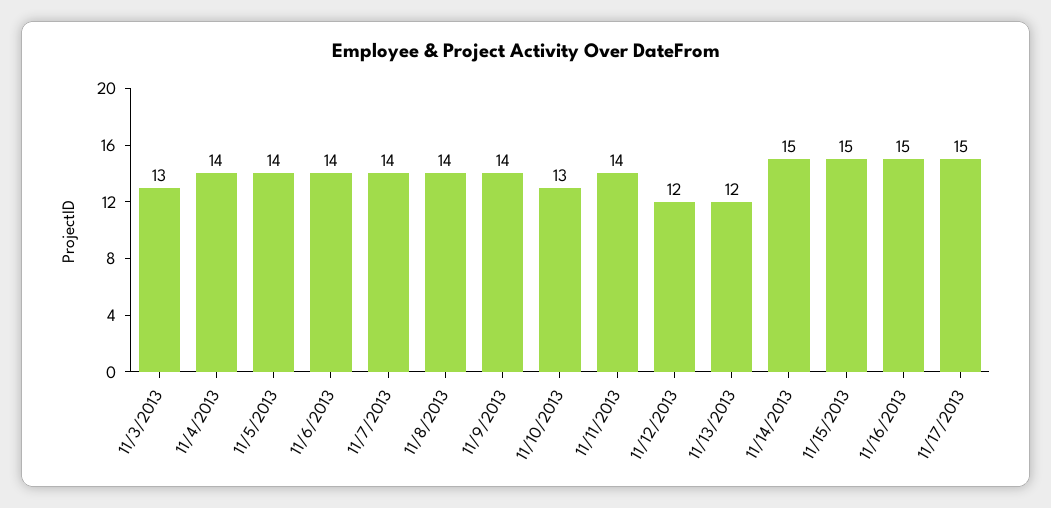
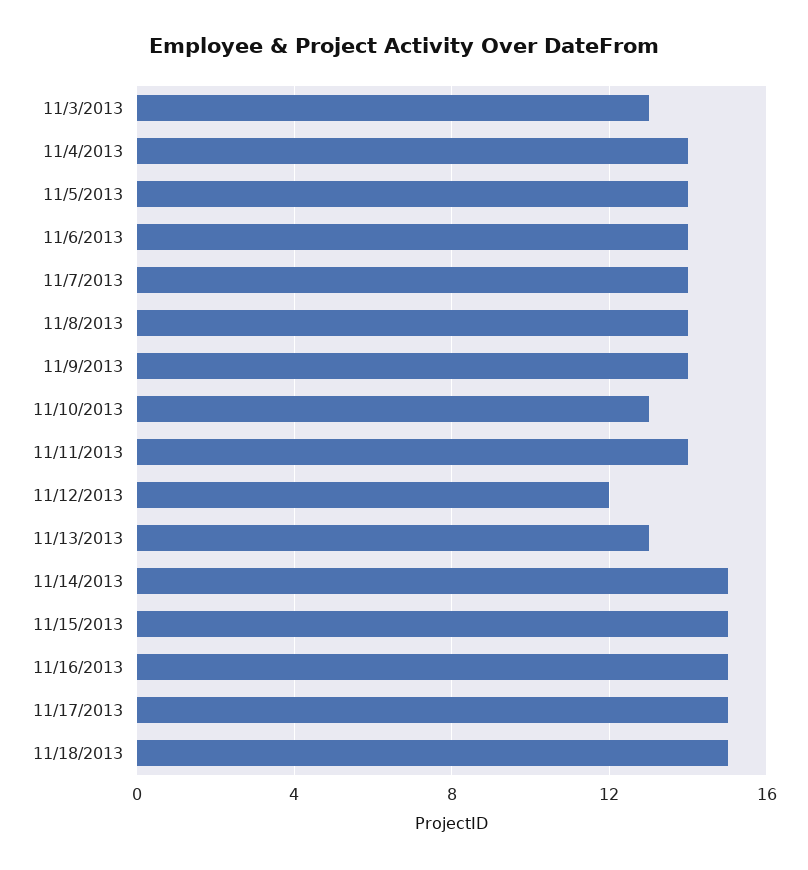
11/13/2013: 12 -> 13
11/18/2013: none -> 15

